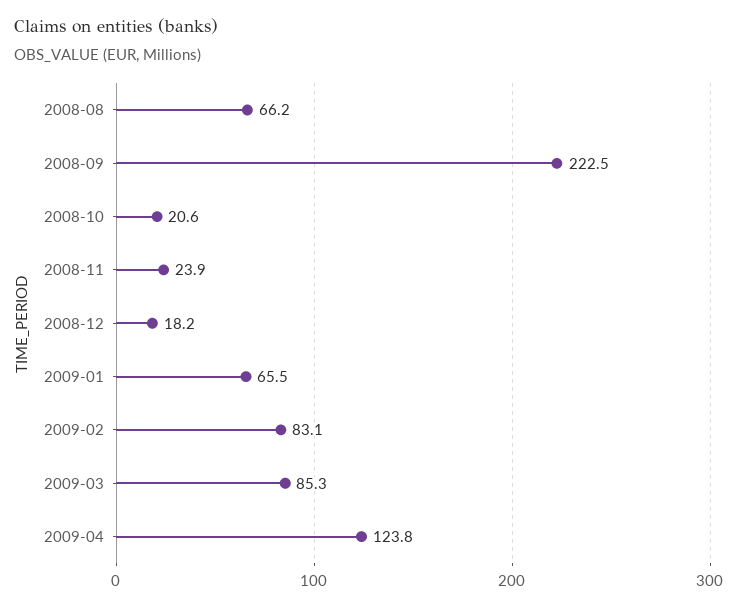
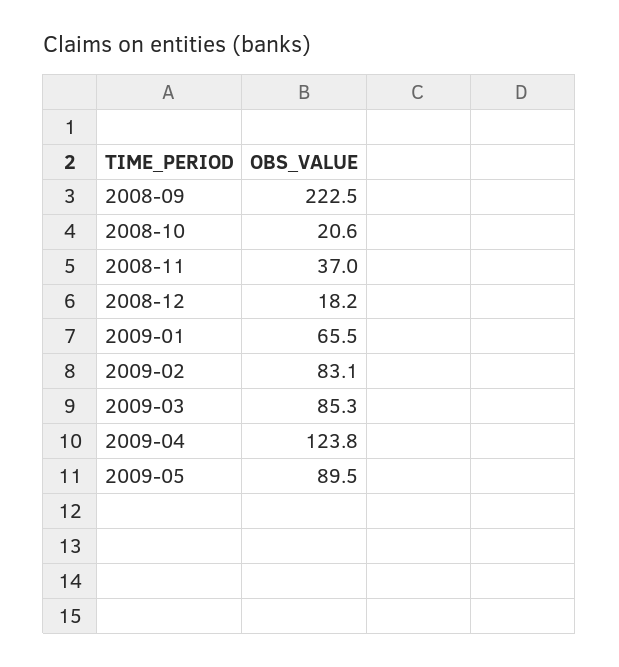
2008-08: 66.2 -> none
2008-11: 23.9 -> 37
2009-05: none -> 89.5

